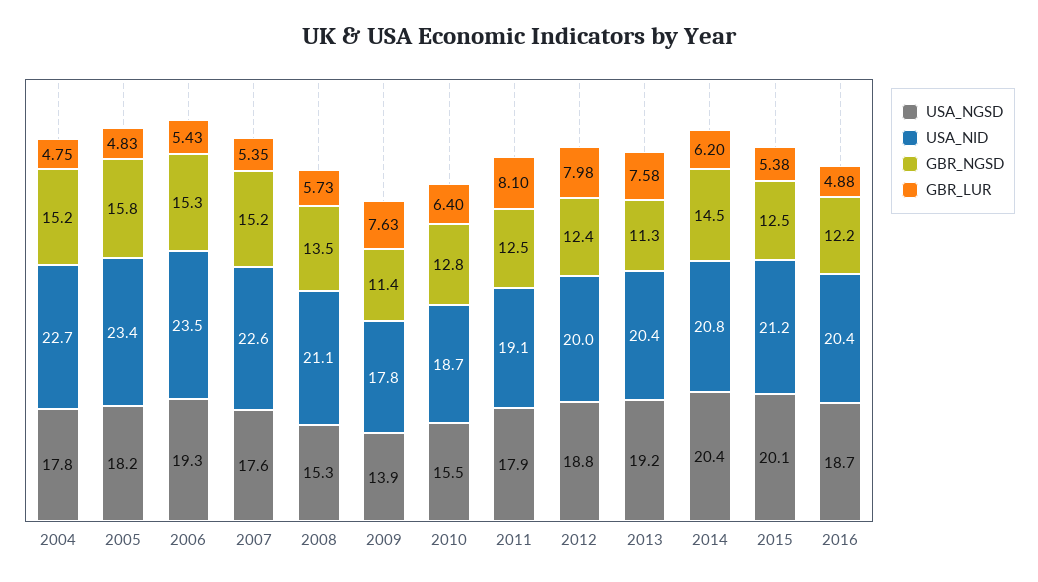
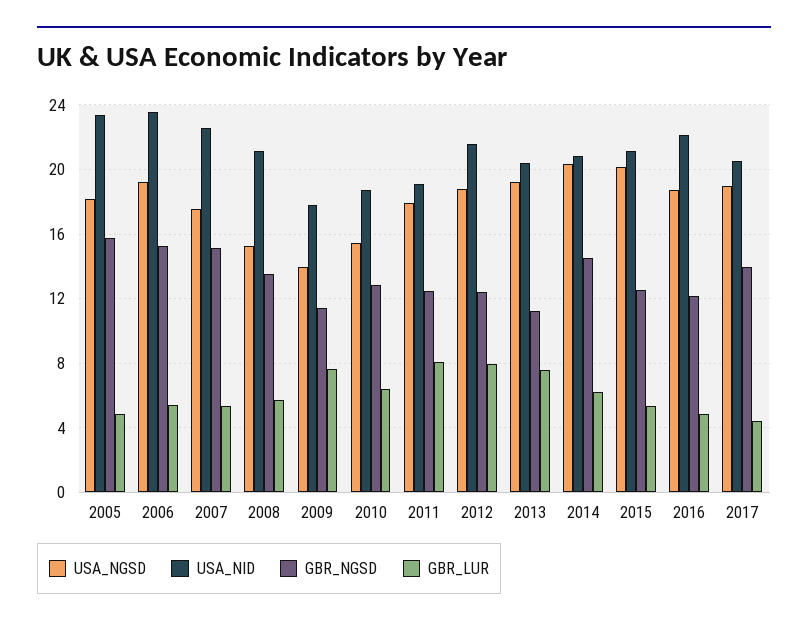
USA_NGSD, 2004: 17.8 -> none
USA_NID, 2004: 22.7 -> none
GBR_NGSD, 2004: 15.2 -> none
GBR_LUR, 2004: 4.75 -> none
USA_NID, 2012: 20 -> 21.5
USA_NID, 2016: 20.4 -> 22
USA_NGSD, 2017: none -> 19
USA_NID, 2017: none -> 20.5
GBR_NGSD, 2017: none -> 14
GBR_LUR, 2017: none -> 4.5

